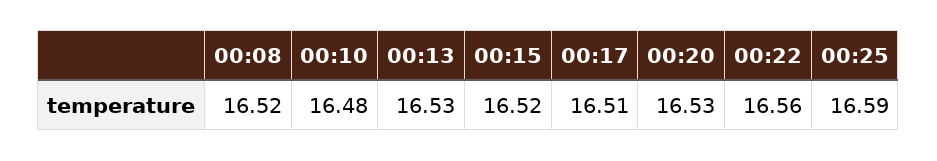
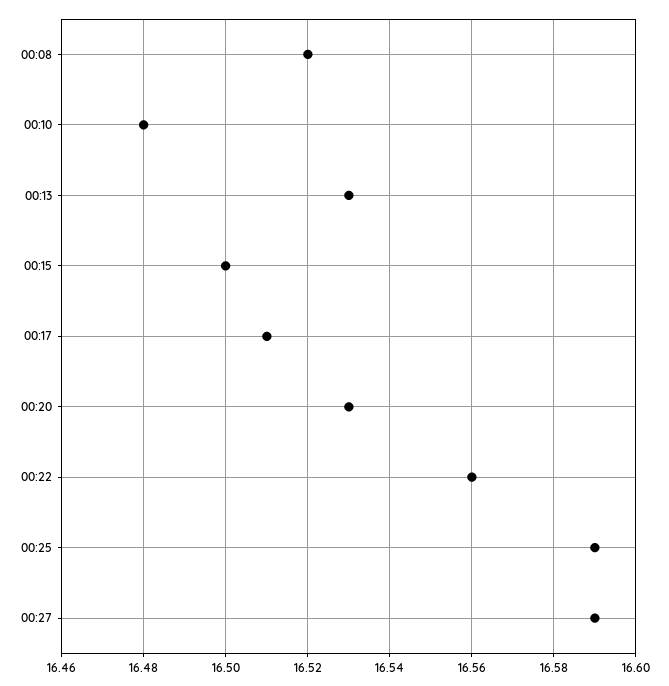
00:15: 16.52 -> 16.5
00:27: none -> 16.59

